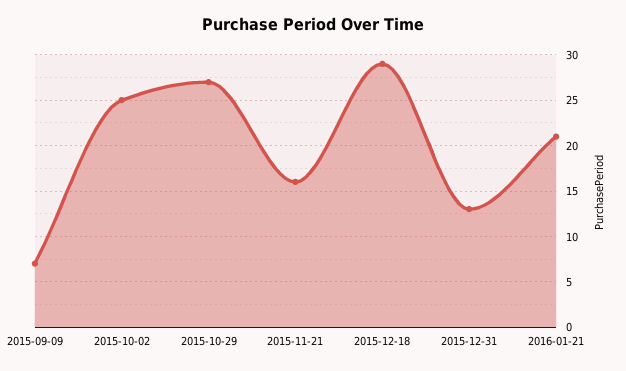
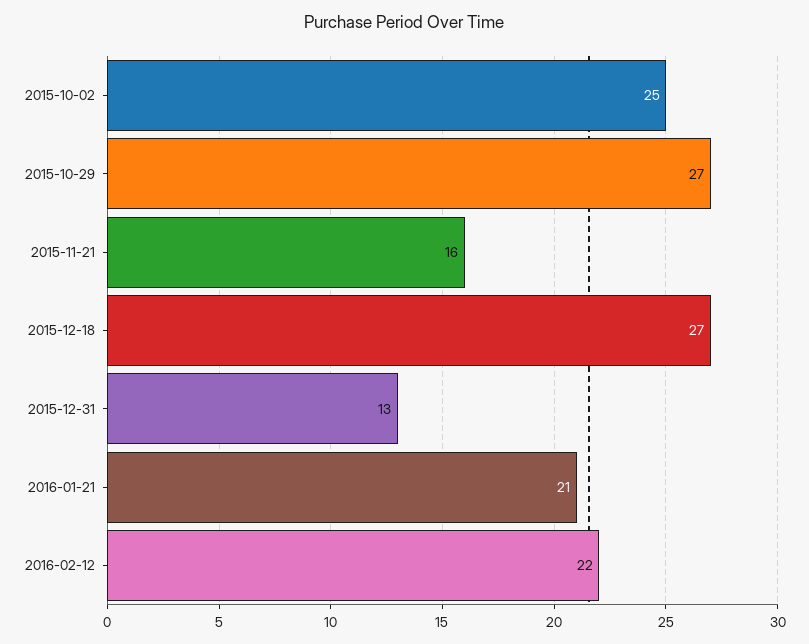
2015-09-09: 7 -> none
2015-12-18: 29 -> 27
2016-02-12: none -> 22

